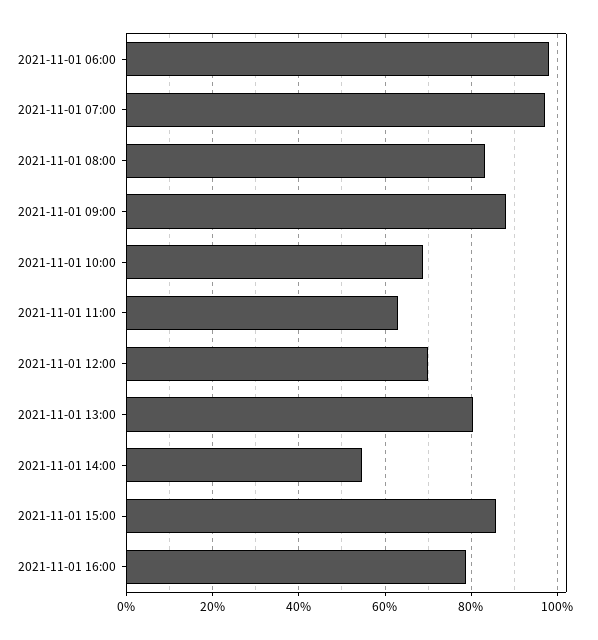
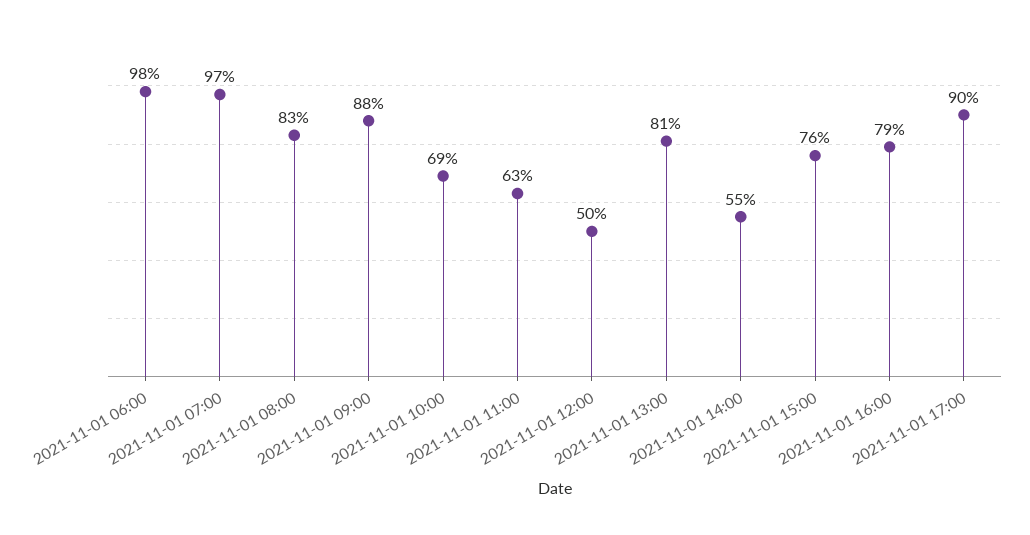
2021-11-01 12:00: 70 -> 50
2021-11-01 15:00: 86 -> 76
2021-11-01 17:00: none -> 90

